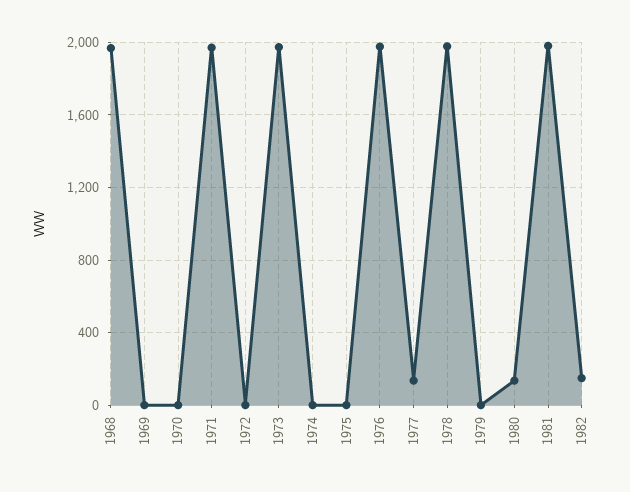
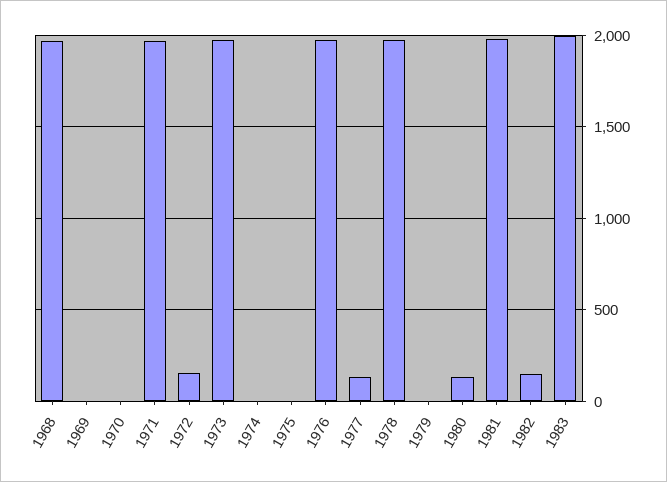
1972: 0 -> 150
1983: none -> 2000

